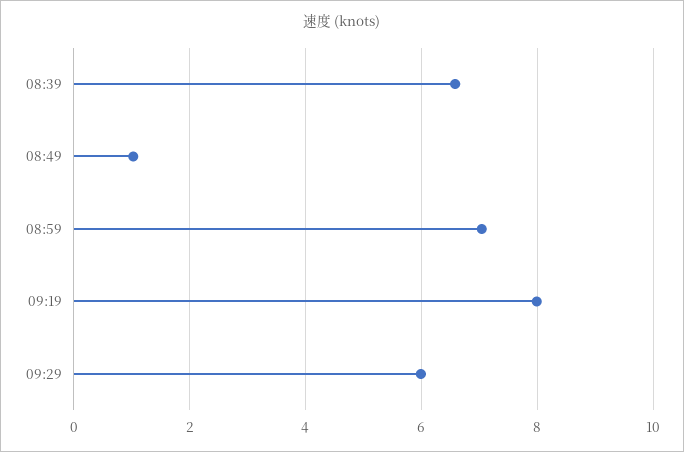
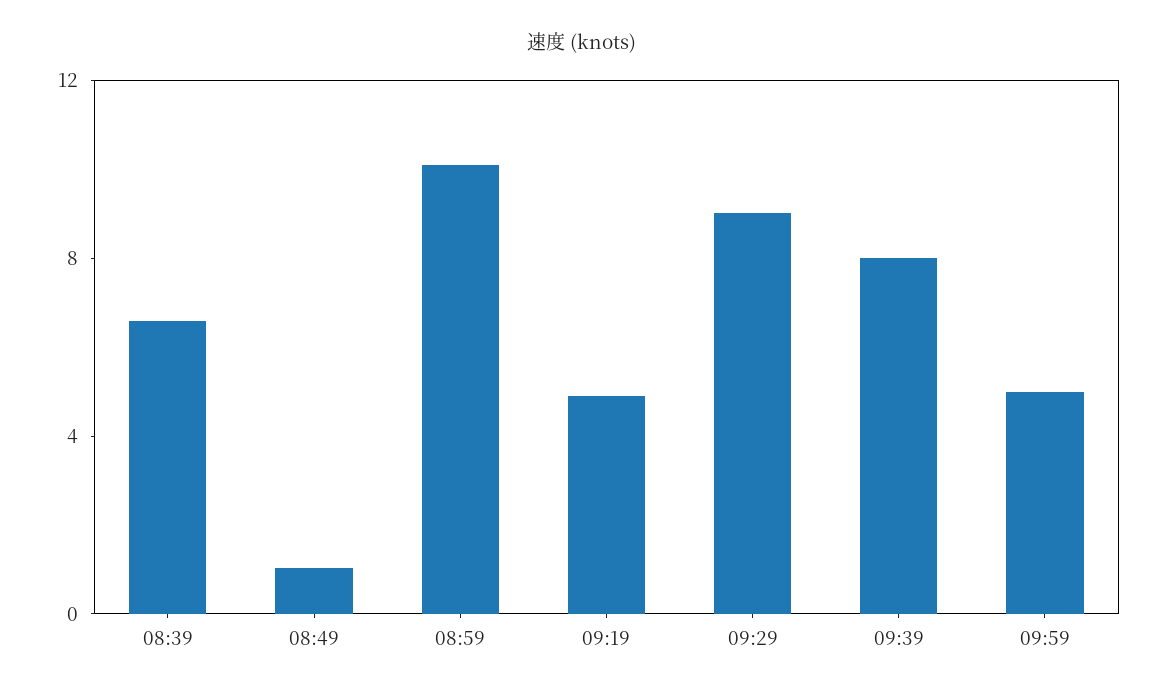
08:59: 7 -> 10
09:19: 8 -> 5
09:29: 6 -> 9
09:39: none -> 8
09:59: none -> 5

